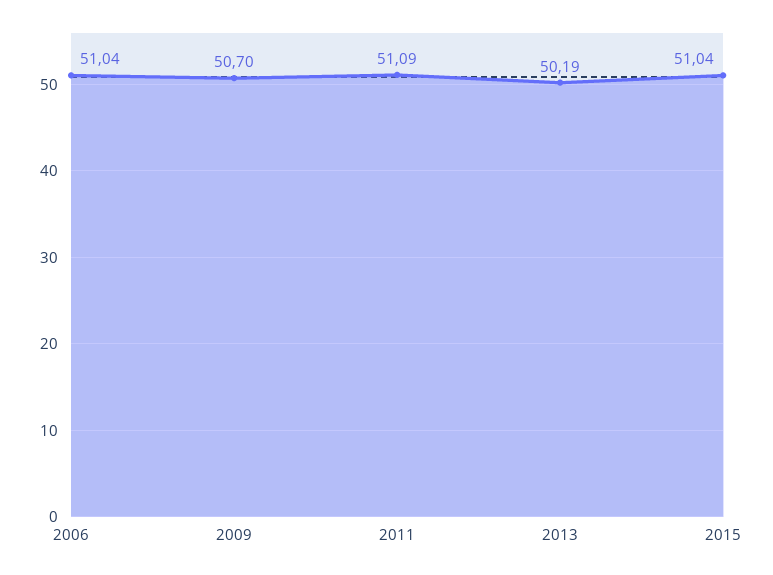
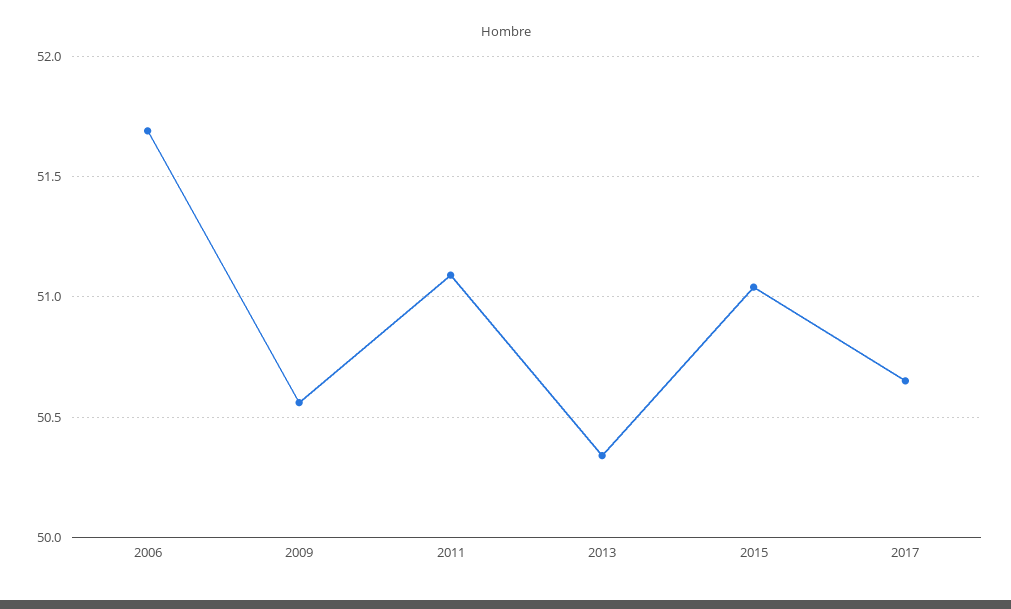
2006: 51.04 -> 51.7
2009: 50.7 -> 50.55
2013: 50.19 -> 50.35
2017: none -> 50.65

